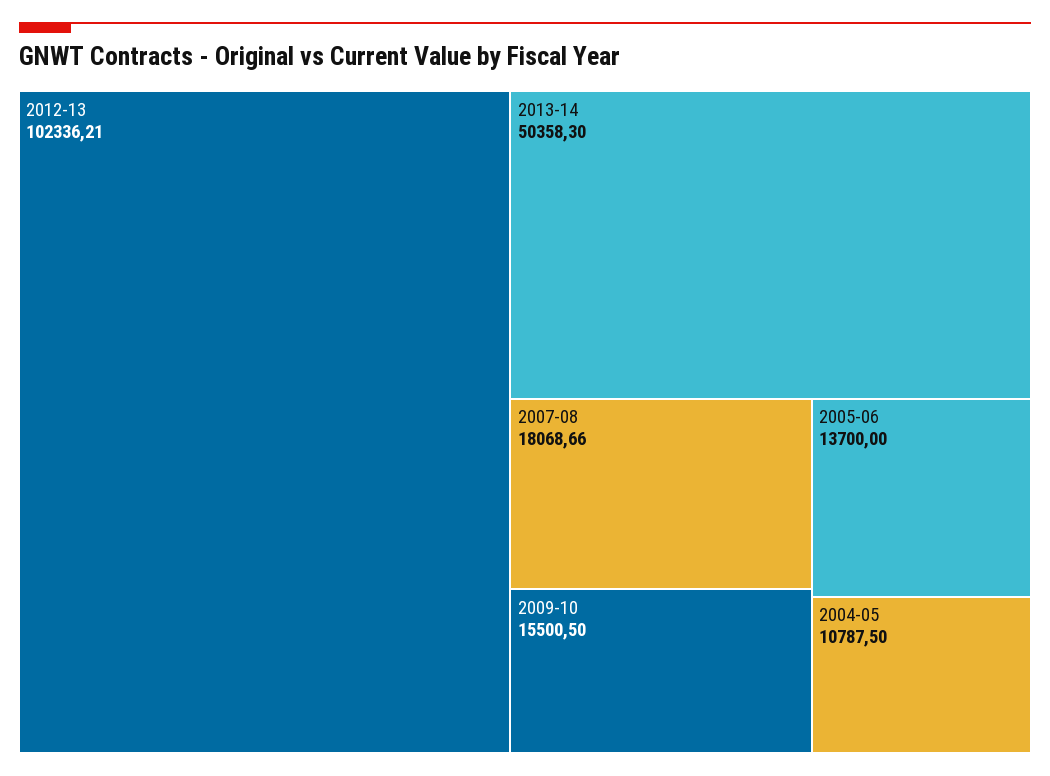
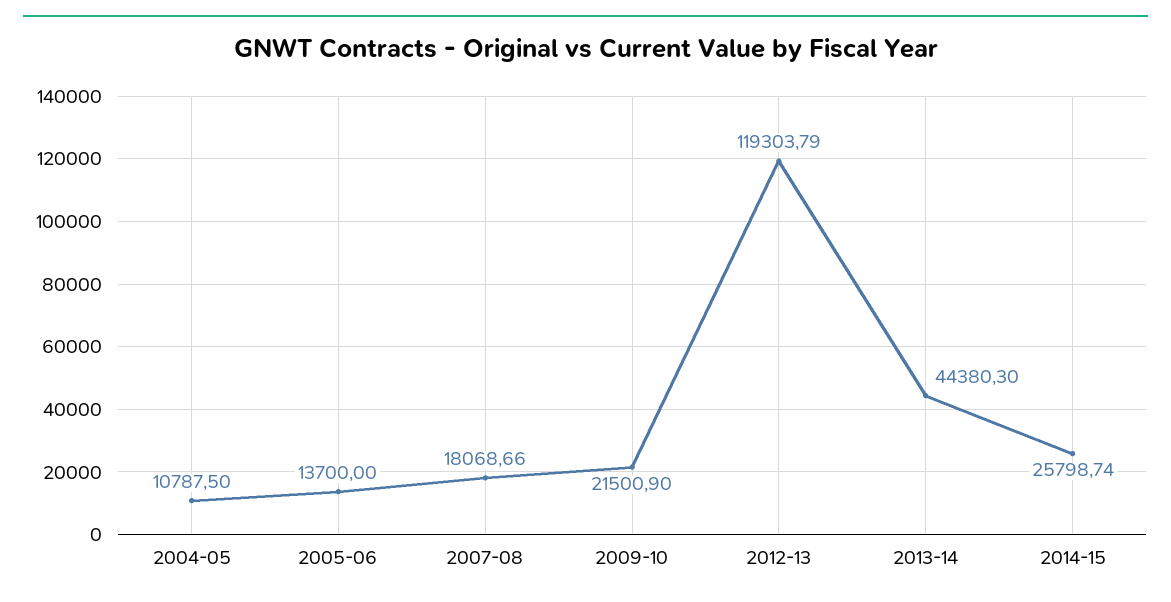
2012-13: 102336.21 -> 119303.79
2013-14: 50358.3 -> 44380.3
2009-10: 15500.5 -> 21500.9
2014-15: none -> 25798.74

